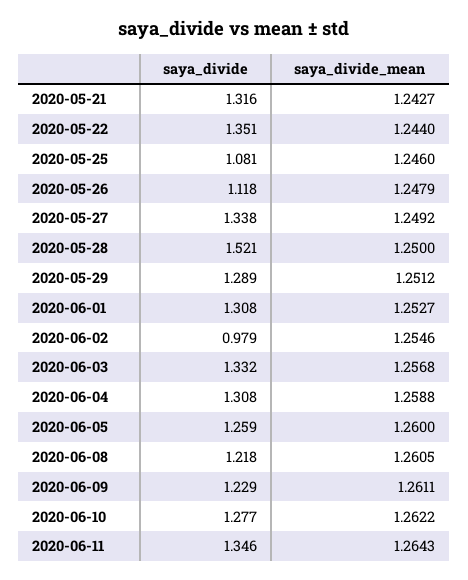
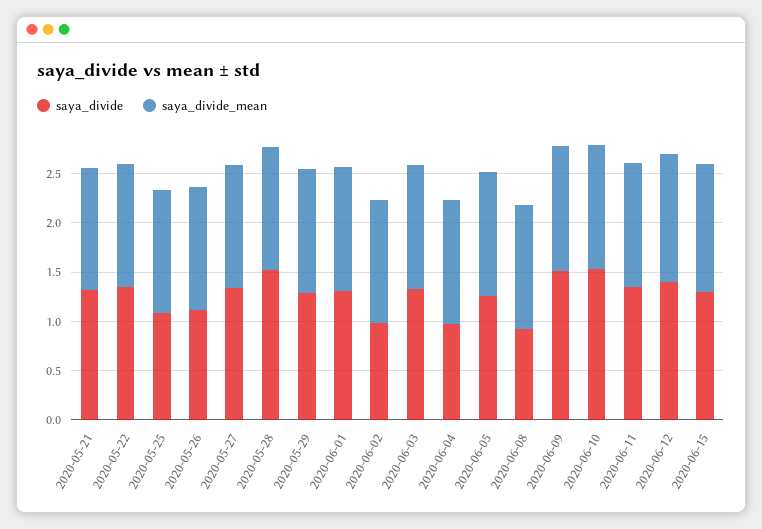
saya_divide, 2020-06-04: 1.308 -> 1
saya_divide, 2020-06-08: 1.218 -> 0.9
saya_divide, 2020-06-09: 1.229 -> 1.5
saya_divide, 2020-06-10: 1.277 -> 1.5
saya_divide, 2020-06-12: none -> 1.4
saya_divide_mean, 2020-06-12: none -> 1.3
saya_divide, 2020-06-15: none -> 1.3
saya_divide_mean, 2020-06-15: none -> 1.3

